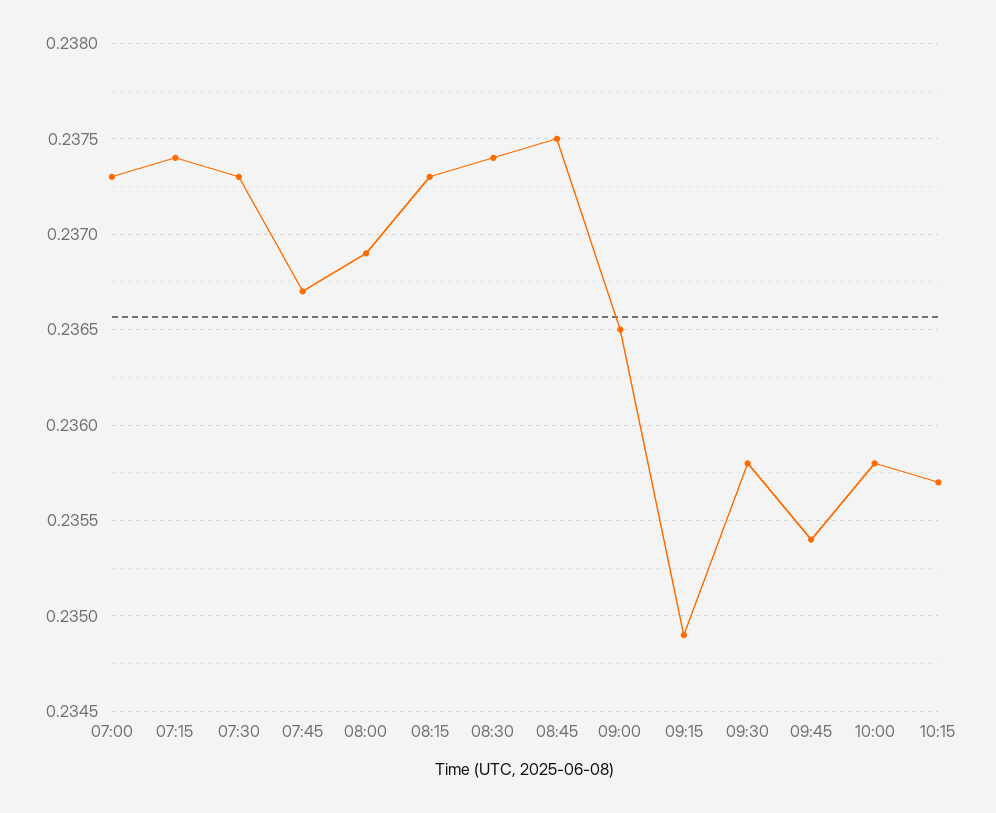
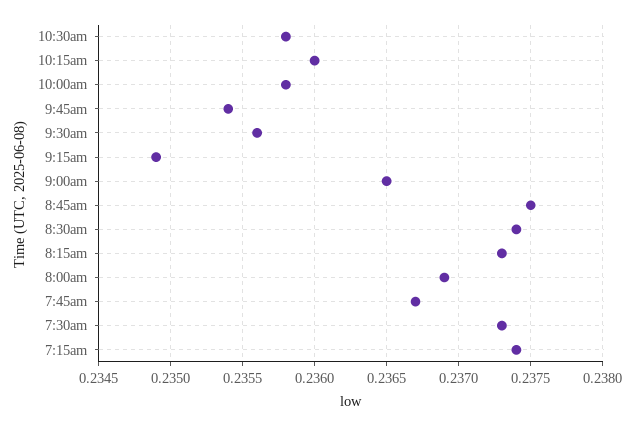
07:00: 0.2373 -> none
09:30: 0.2358 -> 0.2356
10:15: 0.2357 -> 0.236
10:30am: none -> 0.2358

